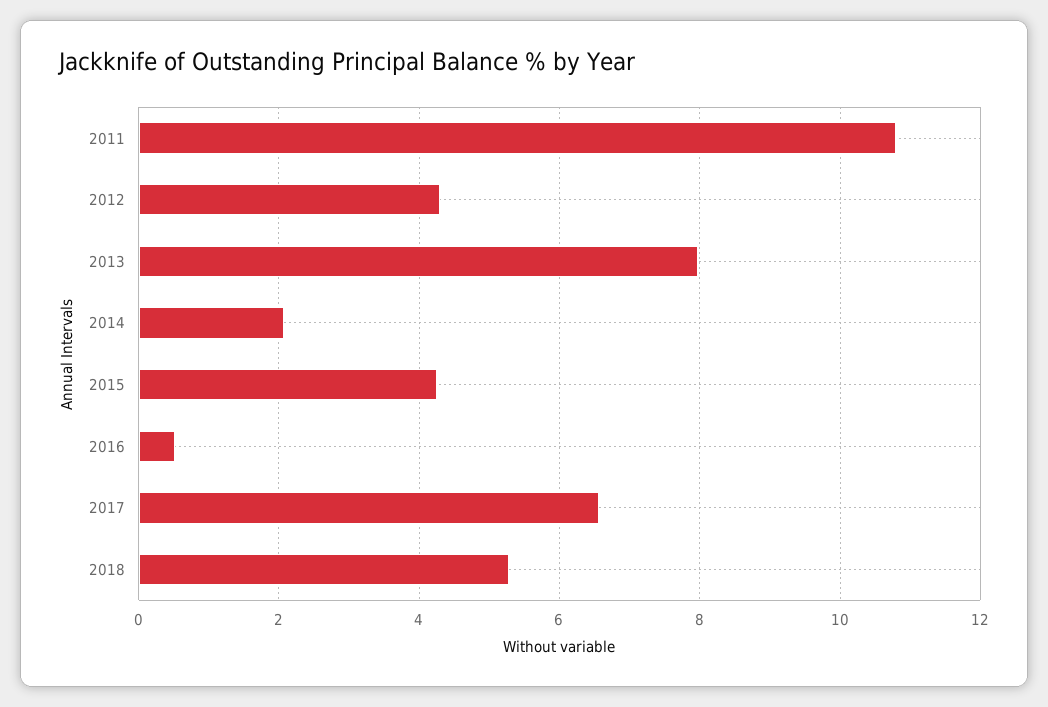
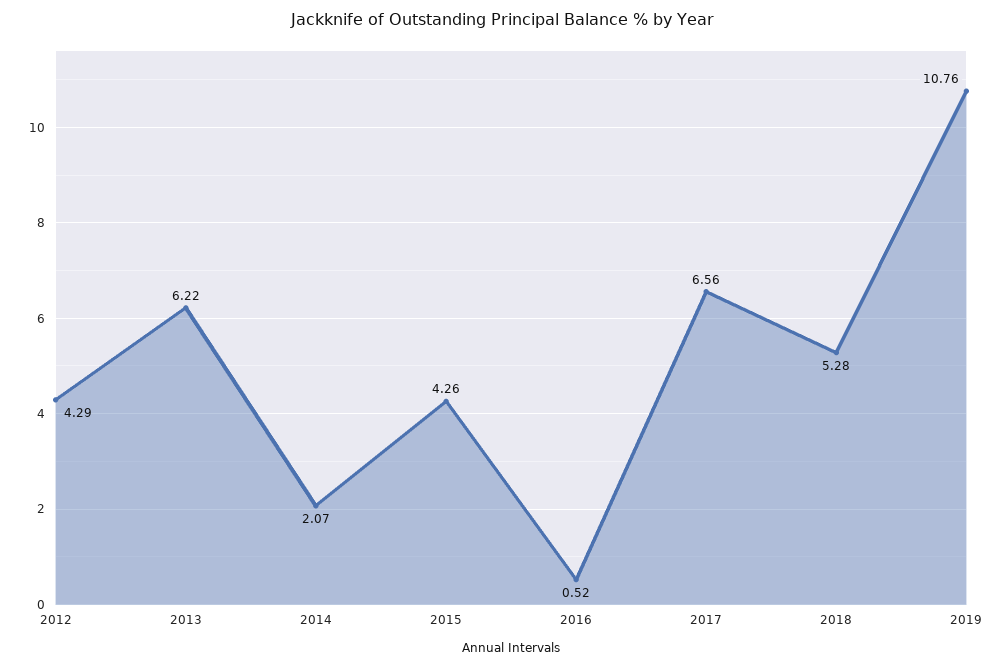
2011: 10.8 -> none
2013: 8 -> 6.22
2019: none -> 10.76

